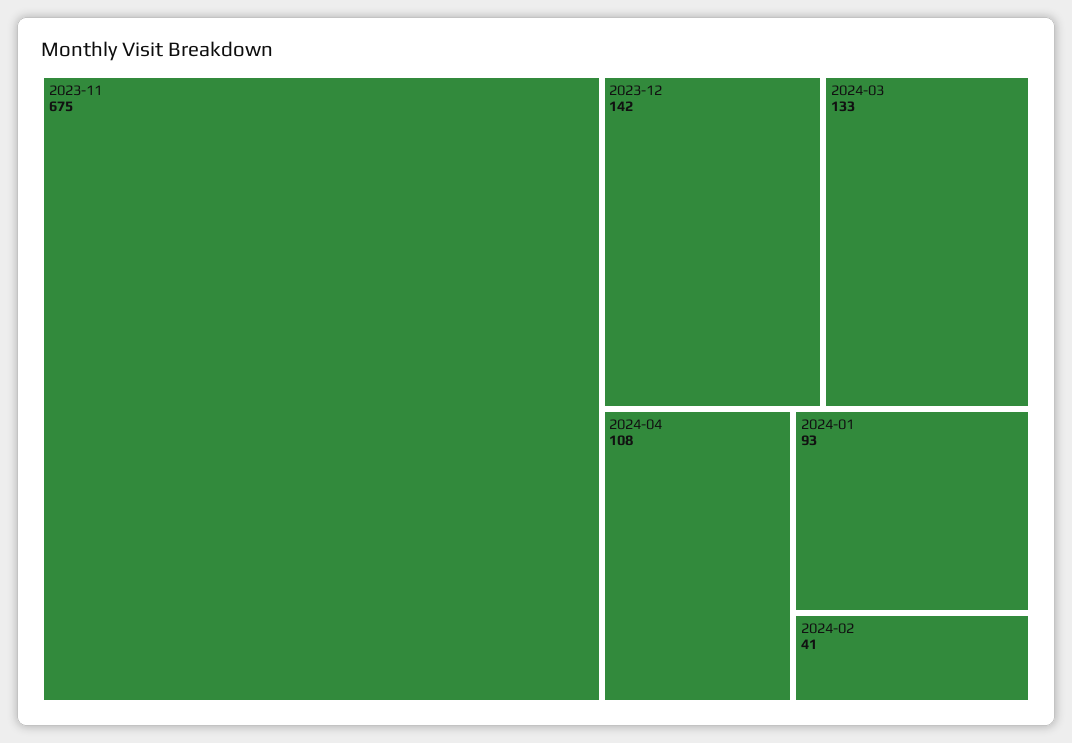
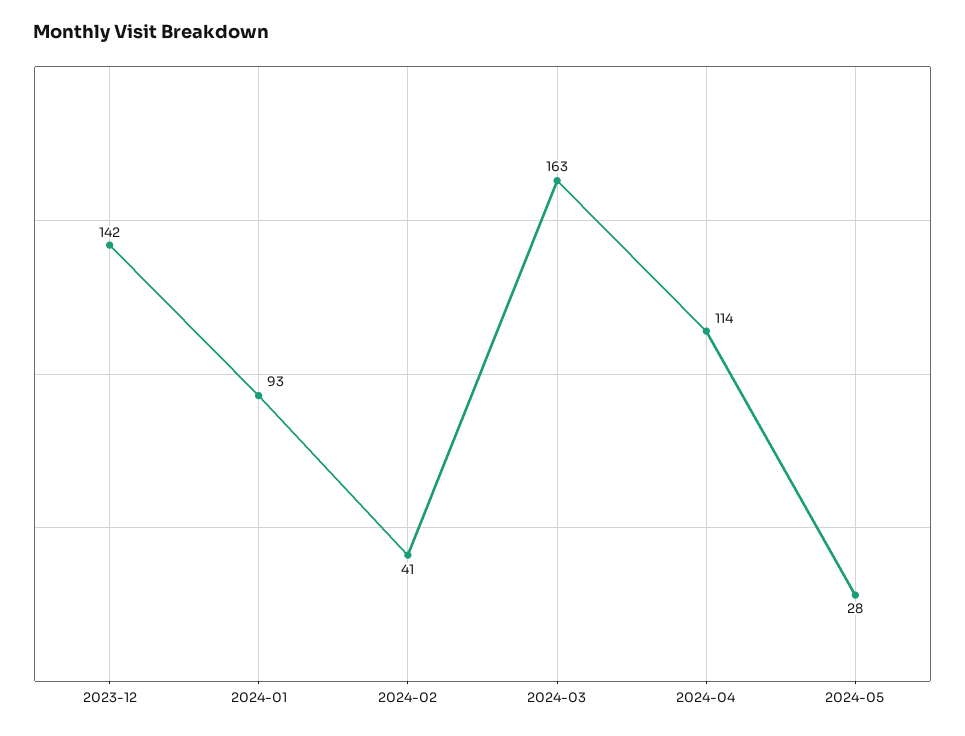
2023-11: 675 -> none
2024-03: 133 -> 163
2024-04: 108 -> 114
2024-05: none -> 28

